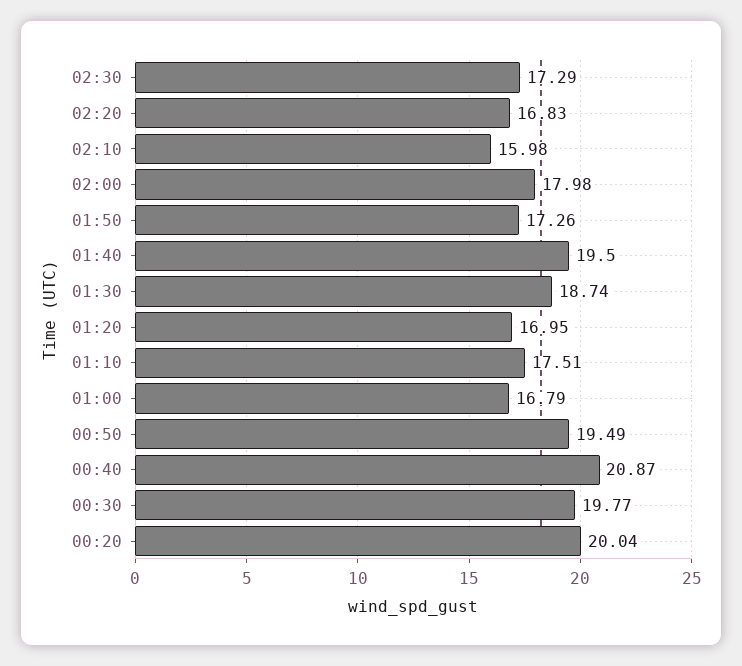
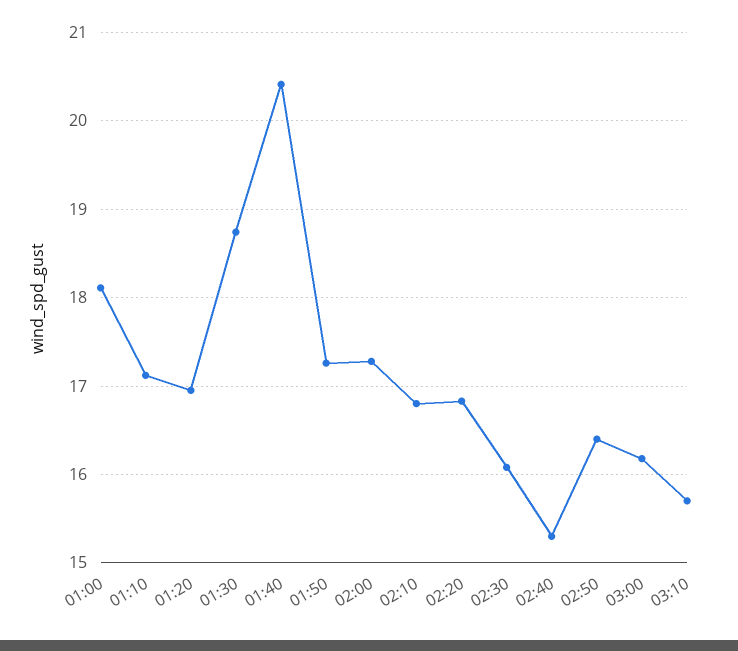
02:30: 17.29 -> 16.1
02:10: 15.98 -> 16.8
02:00: 17.98 -> 17.3
01:40: 19.5 -> 20.4
01:10: 17.51 -> 17.1
01:00: 16.79 -> 18.1
00:50: 19.49 -> none
00:40: 20.87 -> none
00:30: 19.77 -> none
00:20: 20.04 -> none
02:40: none -> 15.3
02:50: none -> 16.4
03:00: none -> 16.2
03:10: none -> 15.7

